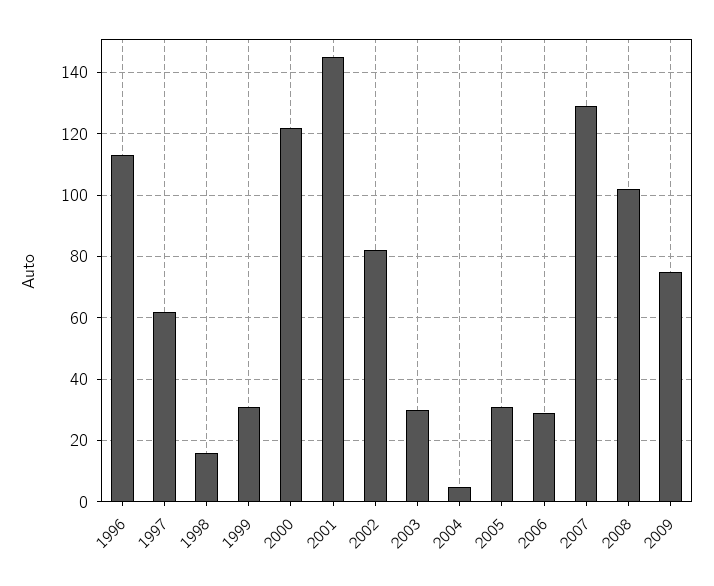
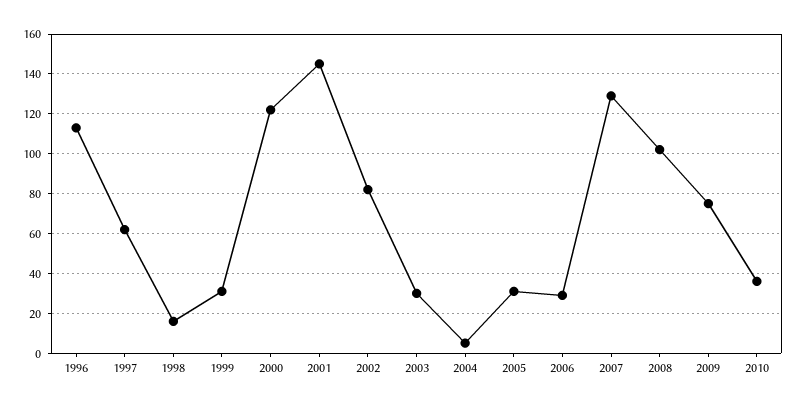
2010: none -> 35

